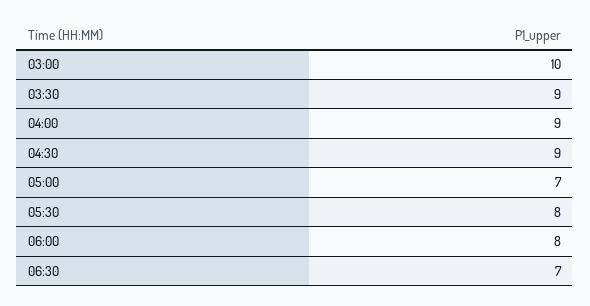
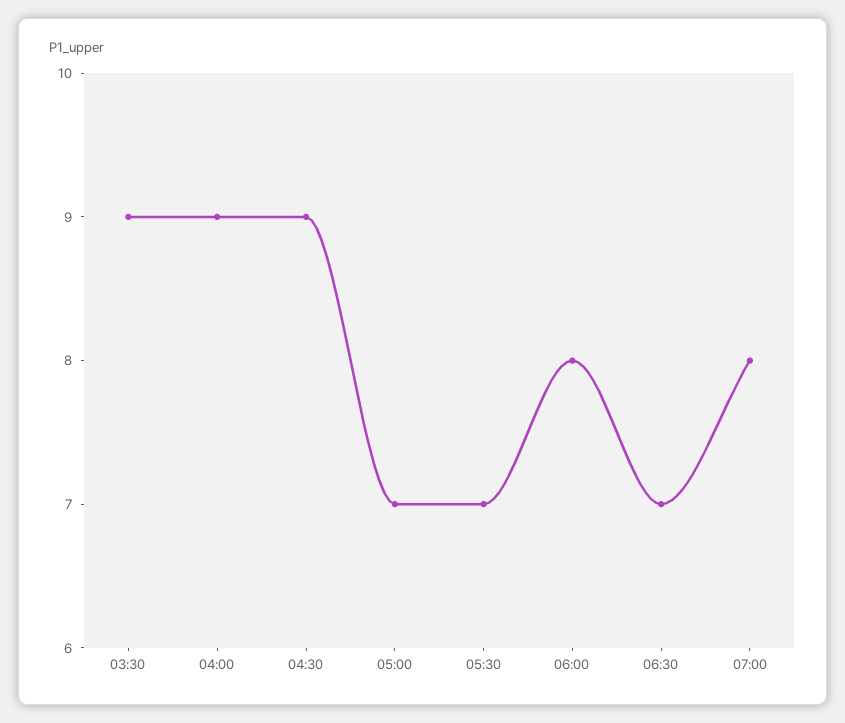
03:00: 10 -> none
05:30: 8 -> 7
07:00: none -> 8

